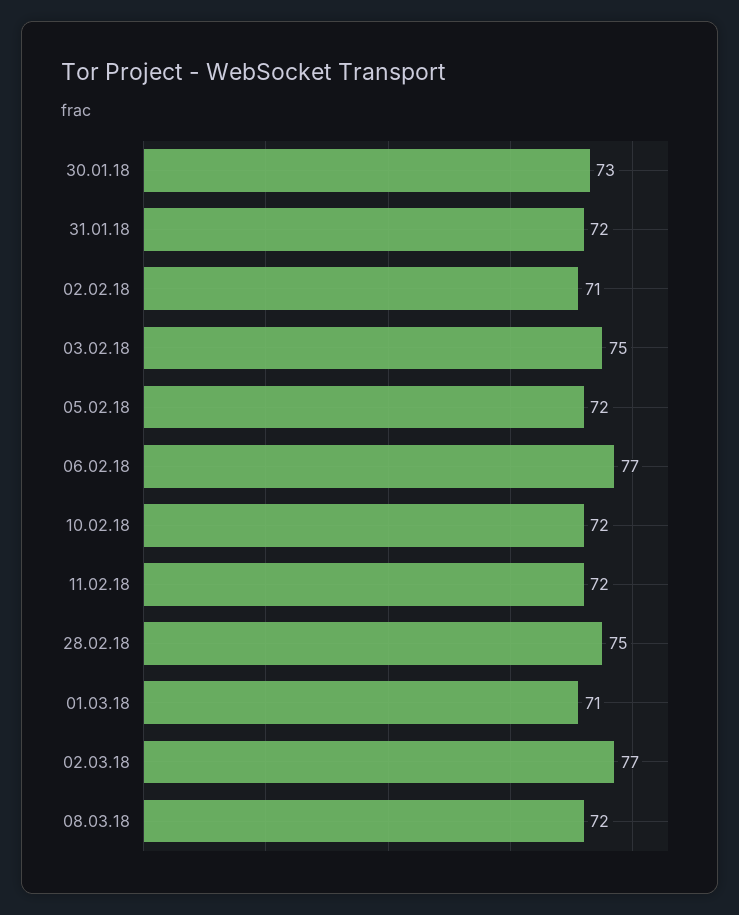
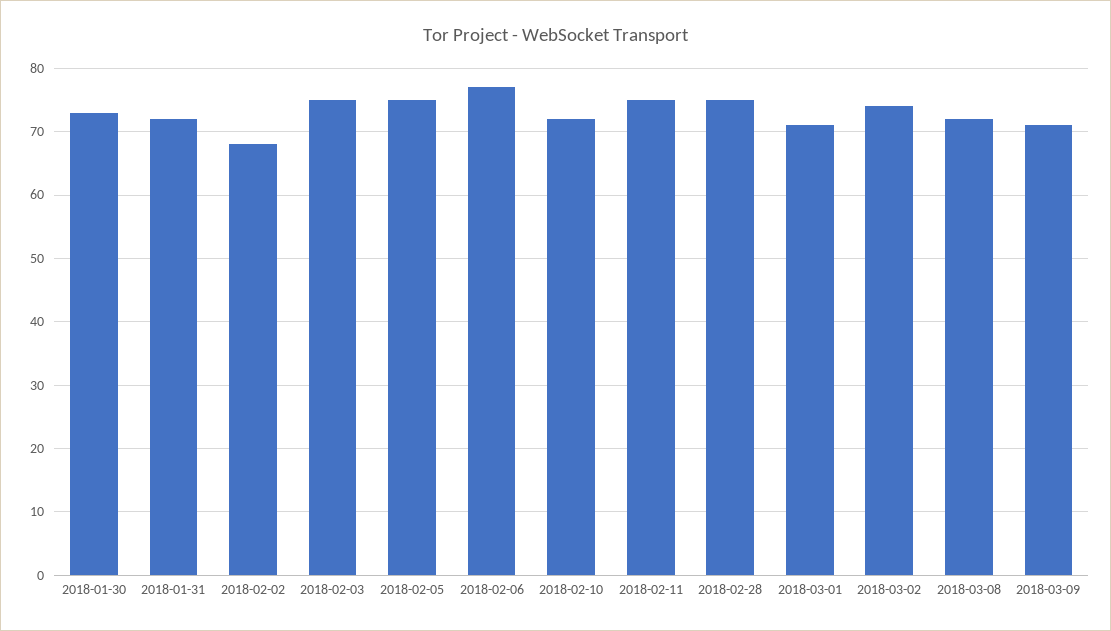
02.02.18: 71 -> 68
05.02.18: 72 -> 75
11.02.18: 72 -> 75
02.03.18: 77 -> 74
2018-03-09: none -> 71

